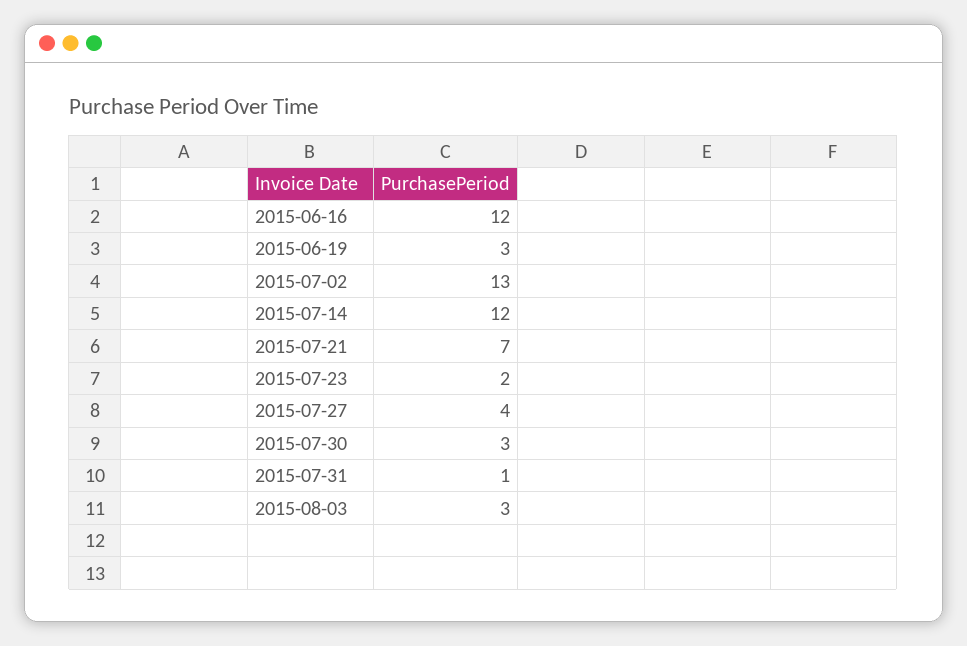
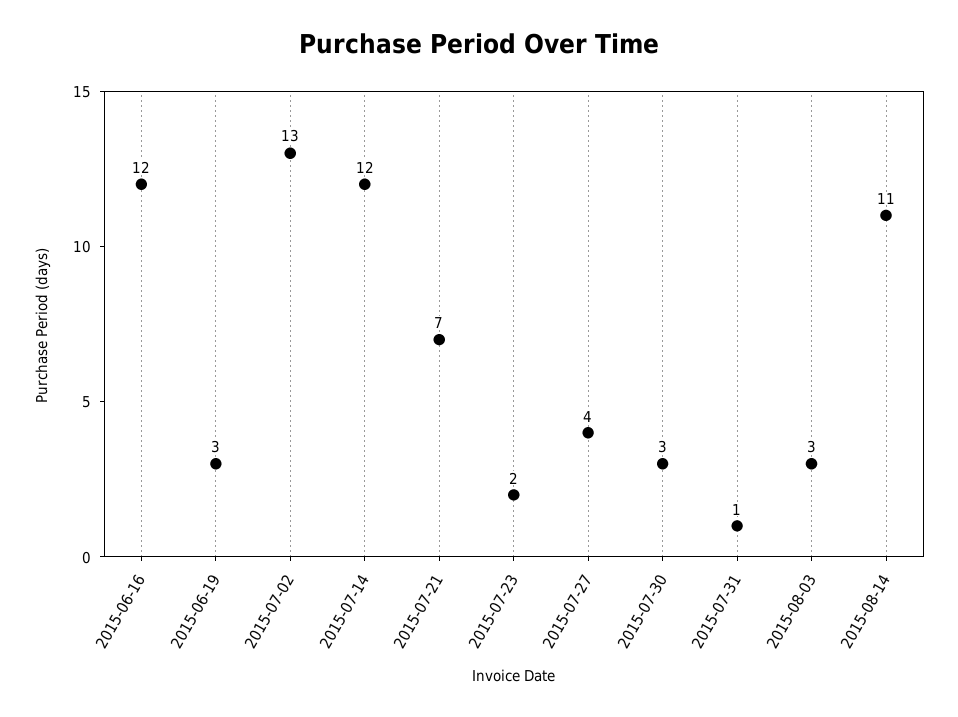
2015-08-14: none -> 11

